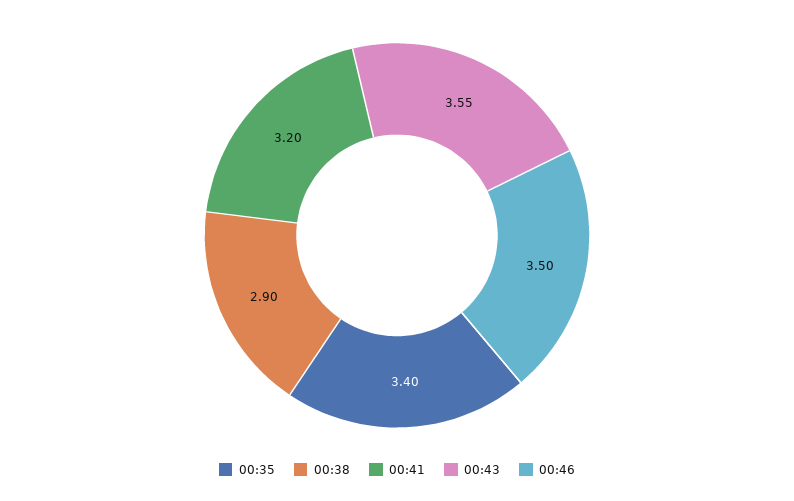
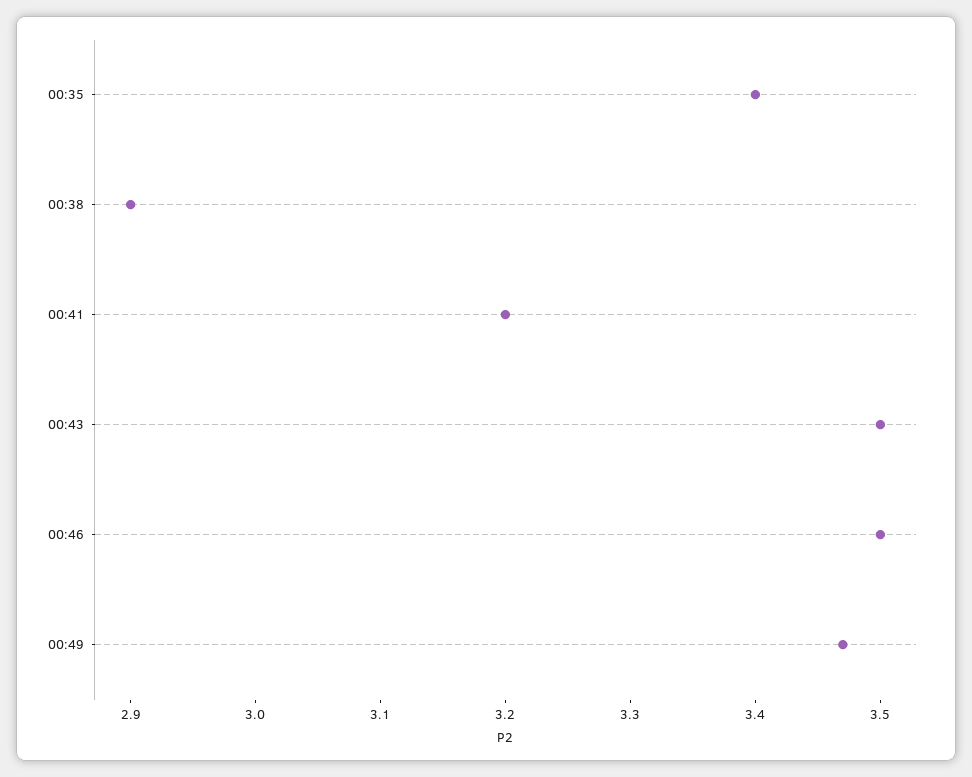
00:43: 3.55 -> 3.5
00:49: none -> 3.47

